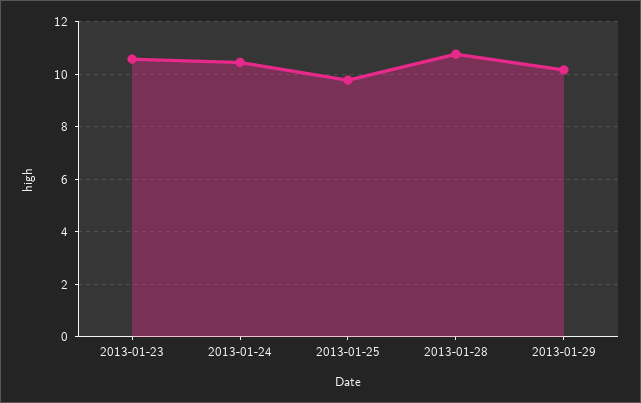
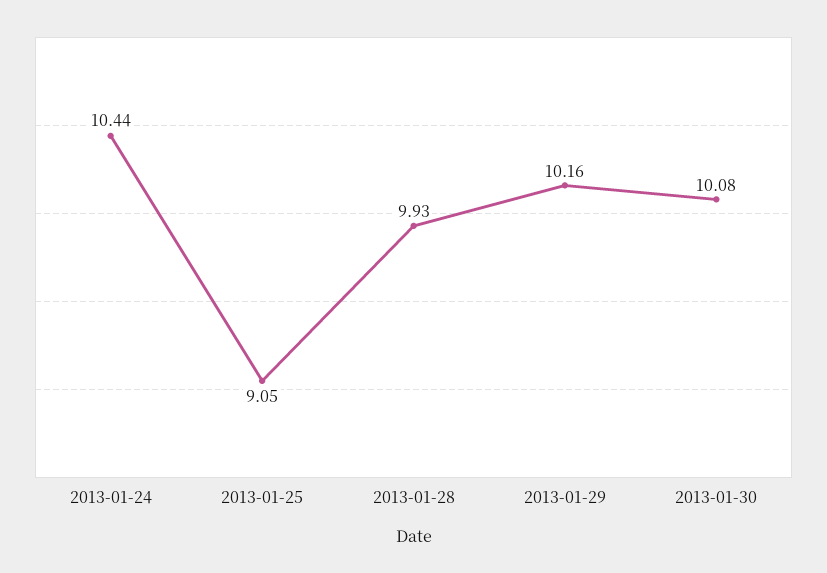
2013-01-23: 10.5 -> none
2013-01-25: 9.75 -> 9.05
2013-01-28: 10.75 -> 9.93
2013-01-30: none -> 10.08

